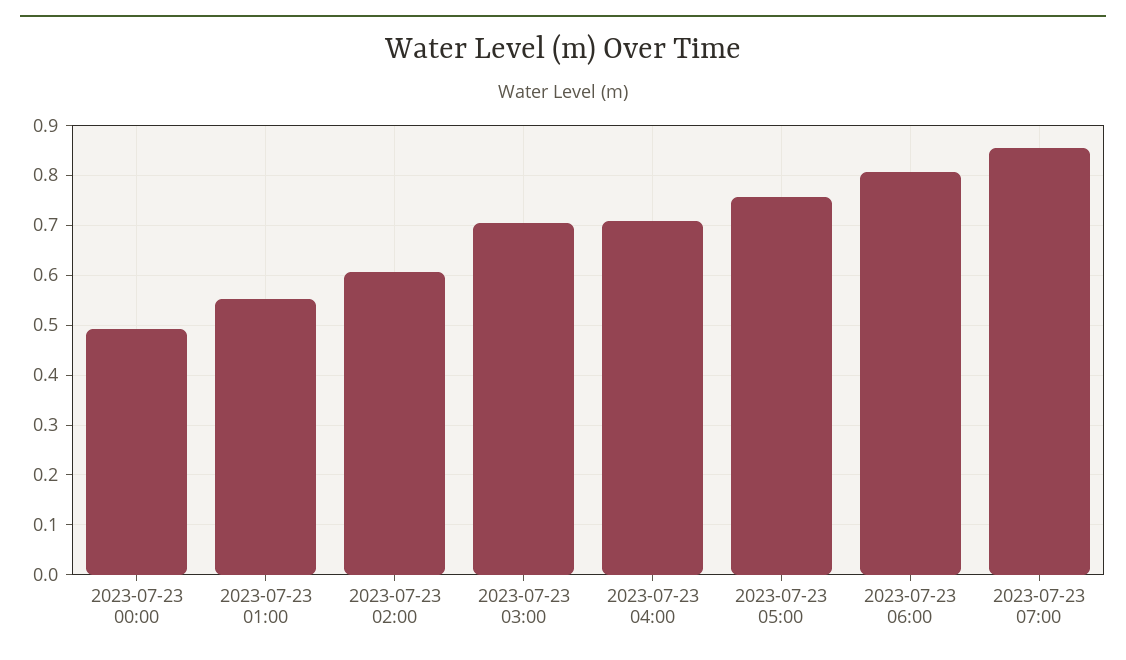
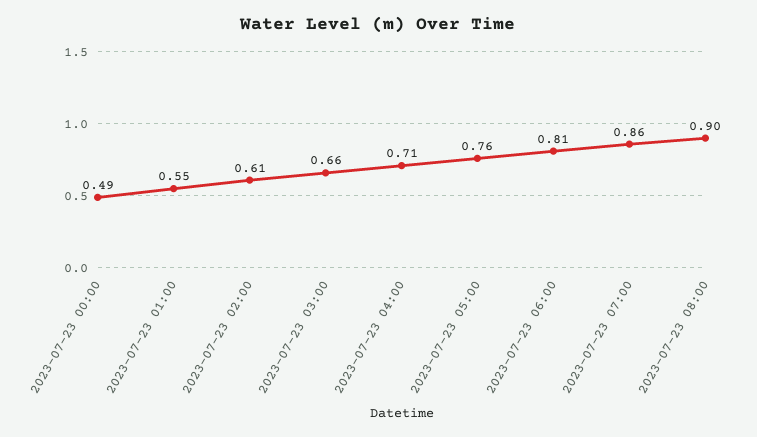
2023-07-23 03:00: 0.7 -> 0.66
2023-07-23 08:00: none -> 0.9

